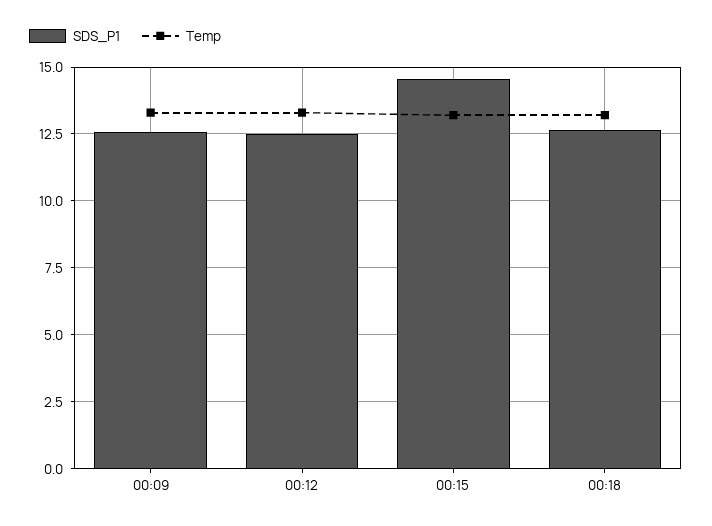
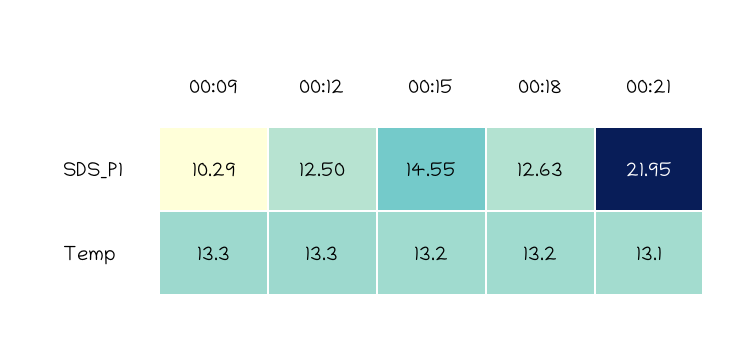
SDS_P1, 00:09: 12.5 -> 10.29
SDS_P1, 00:21: none -> 21.95
Temp, 00:21: none -> 13.1

